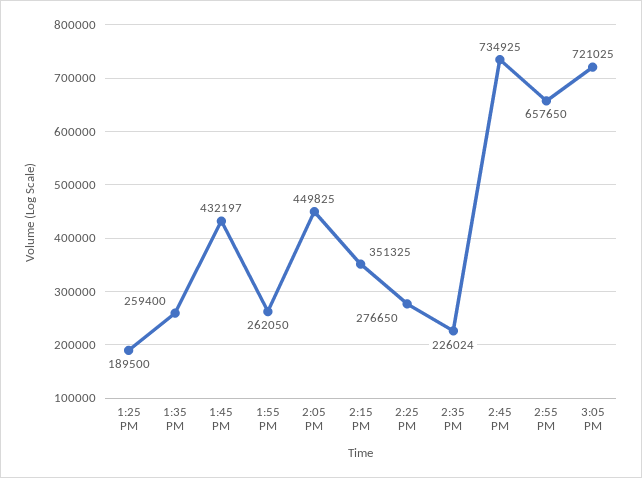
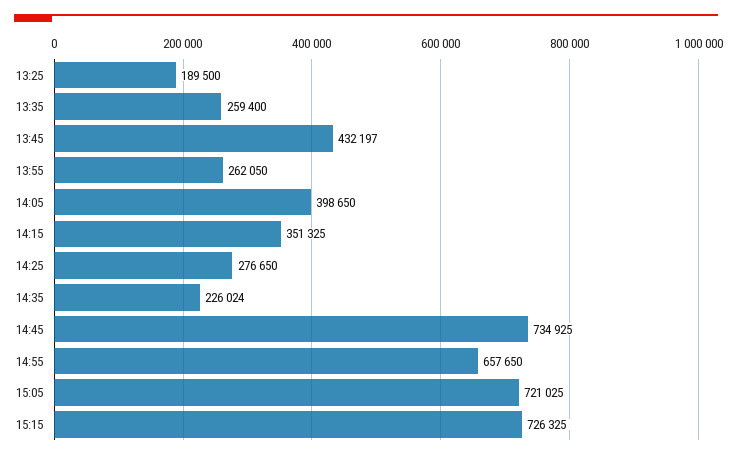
2:05 PM: 449825 -> 398650
15:15: none -> 726325

